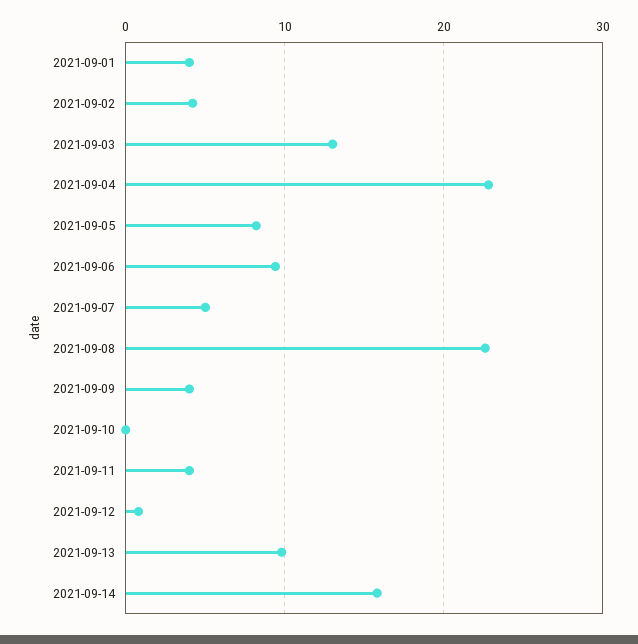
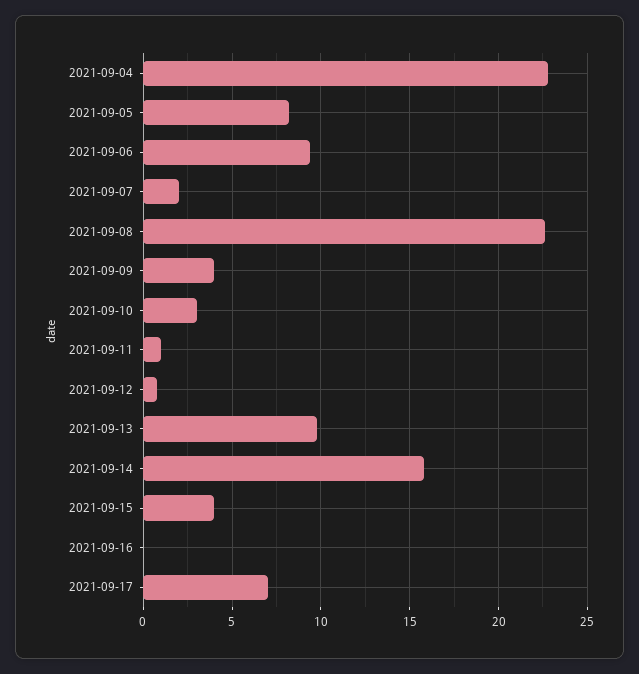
2021-09-01: 4 -> none
2021-09-02: 4 -> none
2021-09-03: 13 -> none
2021-09-07: 5 -> 2
2021-09-10: 0 -> 3
2021-09-11: 4 -> 1
2021-09-15: none -> 4
2021-09-16: none -> 0
2021-09-17: none -> 7

